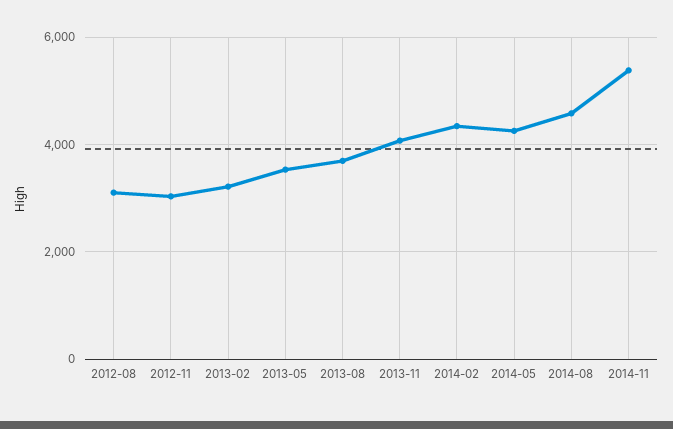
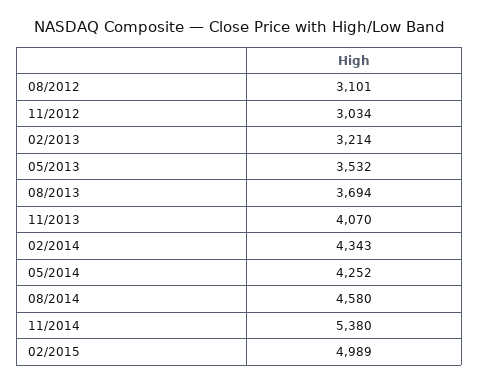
02/2015: none -> 4989

